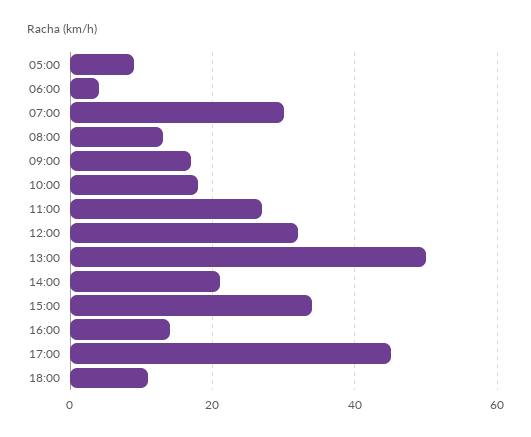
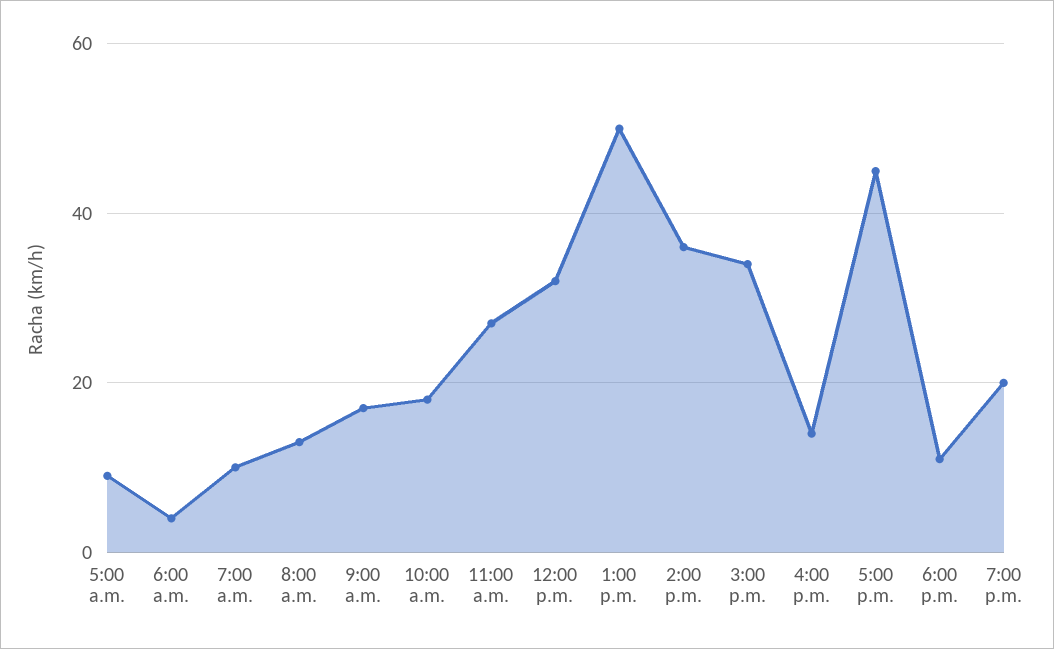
07:00: 30 -> 10
14:00: 20 -> 35
7:00 p.m.: none -> 20

